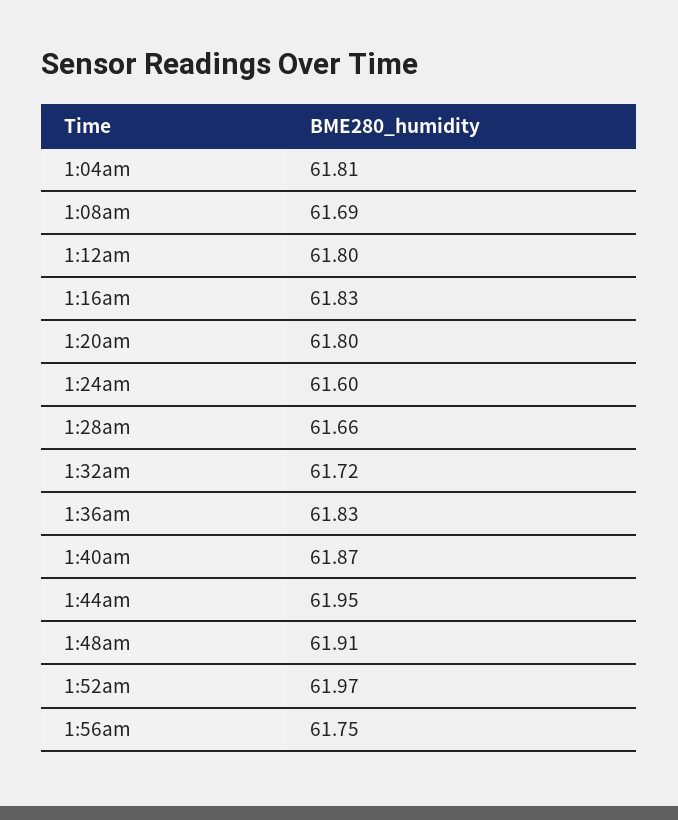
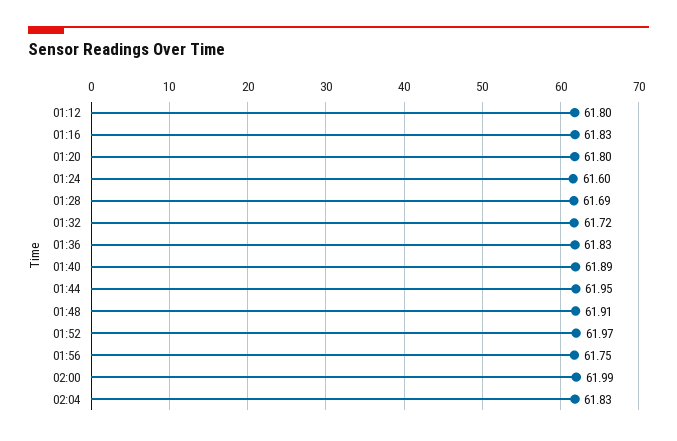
1:04am: 61.81 -> none
1:08am: 61.69 -> none
1:28am: 61.66 -> 61.69
1:40am: 61.87 -> 61.89
02:00: none -> 61.99
02:04: none -> 61.83

